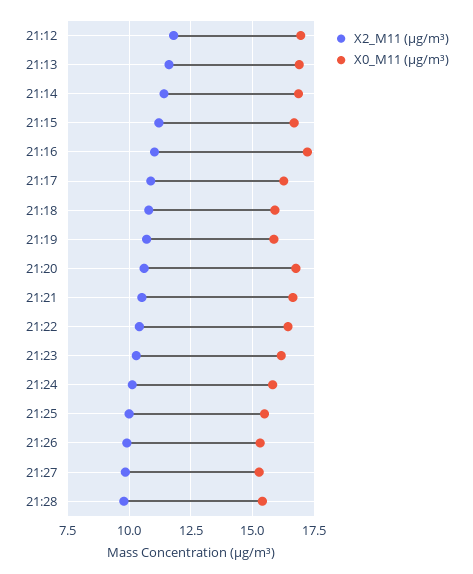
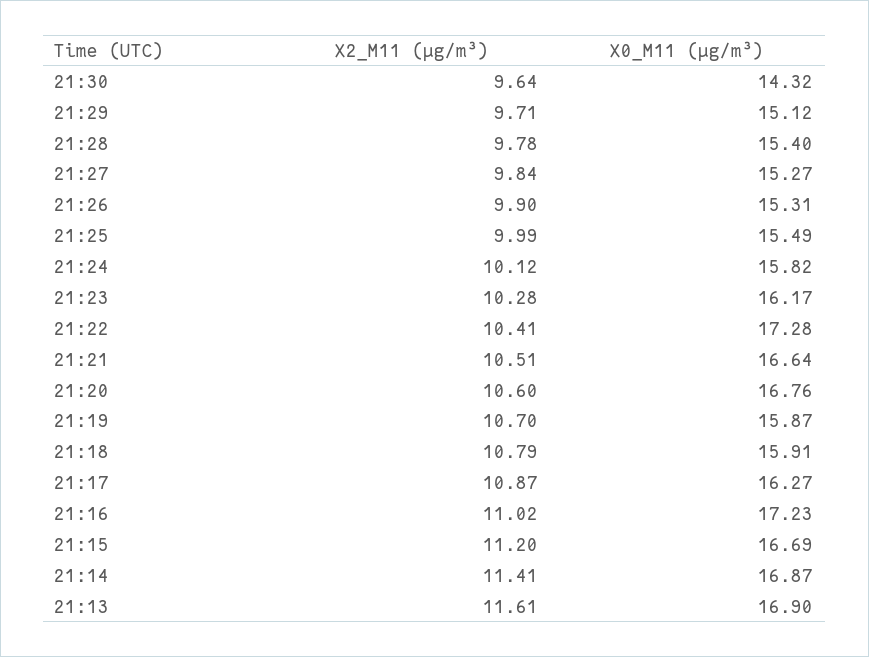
X2_M11 (μg/m³), 21:12: 11.75 -> none
X0_M11 (μg/m³), 21:12: 17 -> none
X0_M11 (μg/m³), 21:22: 16.5 -> 17.28
X2_M11 (μg/m³), 21:30: none -> 9.64
X0_M11 (μg/m³), 21:30: none -> 14.32
X2_M11 (μg/m³), 21:29: none -> 9.71
X0_M11 (μg/m³), 21:29: none -> 15.12

